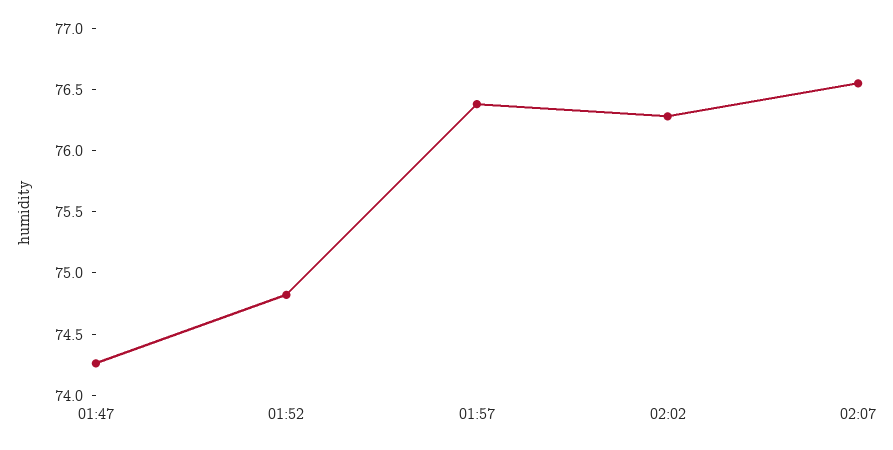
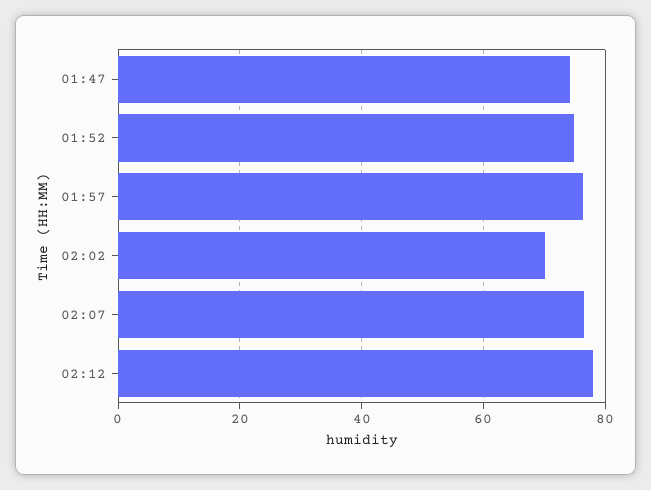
02:02: 76.3 -> 70
02:12: none -> 78

